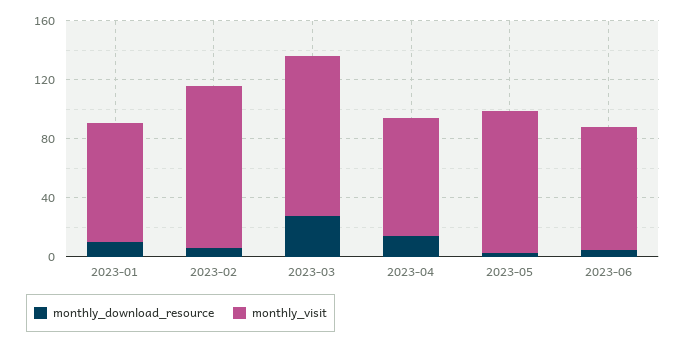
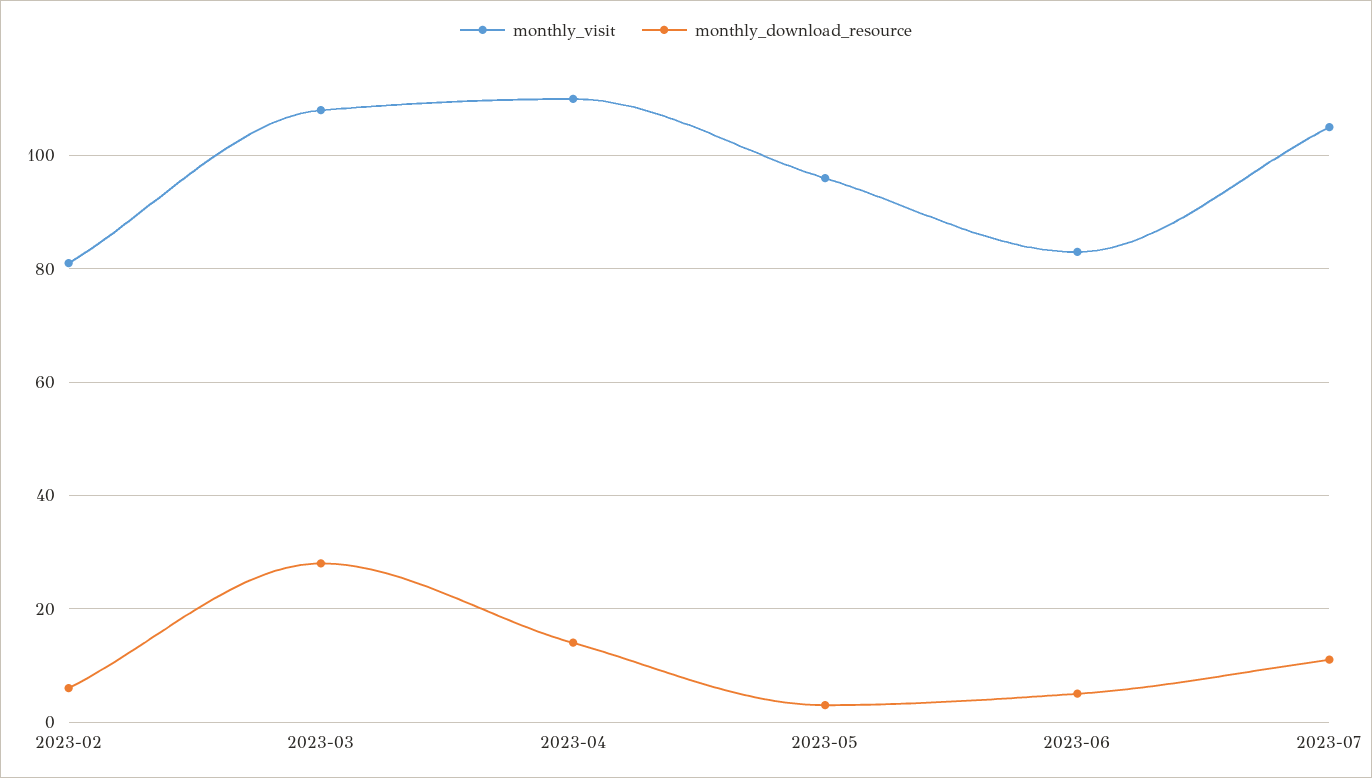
monthly_download_resource, 2023-01: 10 -> none
monthly_visit, 2023-01: 80 -> none
monthly_visit, 2023-02: 110 -> 80
monthly_visit, 2023-04: 80 -> 110
monthly_visit, 2023-07: none -> 105
monthly_download_resource, 2023-07: none -> 10

